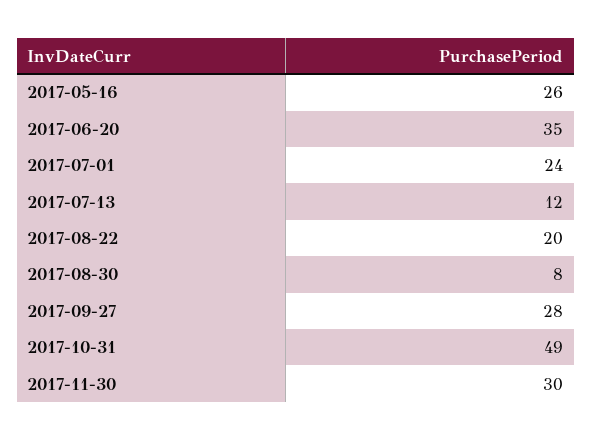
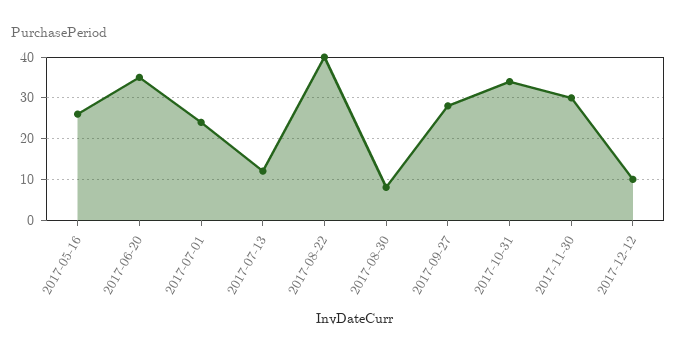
2017-08-22: 20 -> 40
2017-10-31: 49 -> 35
2017-12-12: none -> 10

